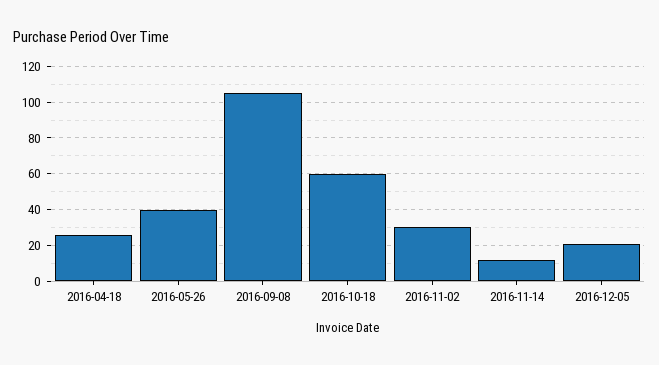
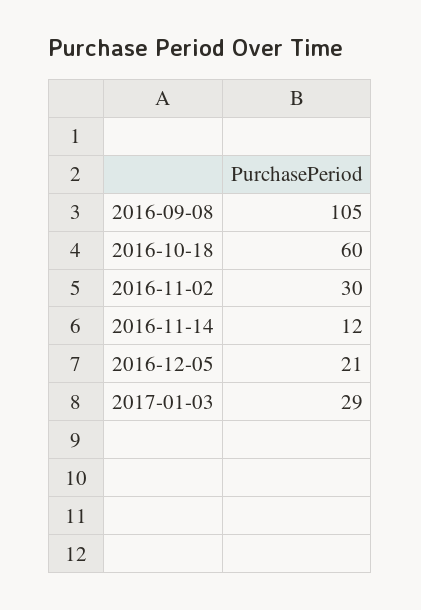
2016-04-18: 25 -> none
2016-05-26: 40 -> none
2017-01-03: none -> 29

